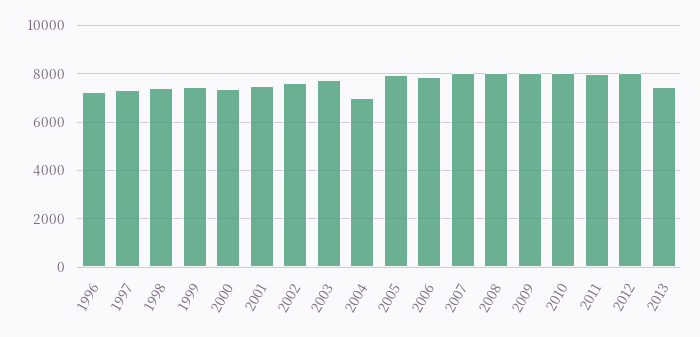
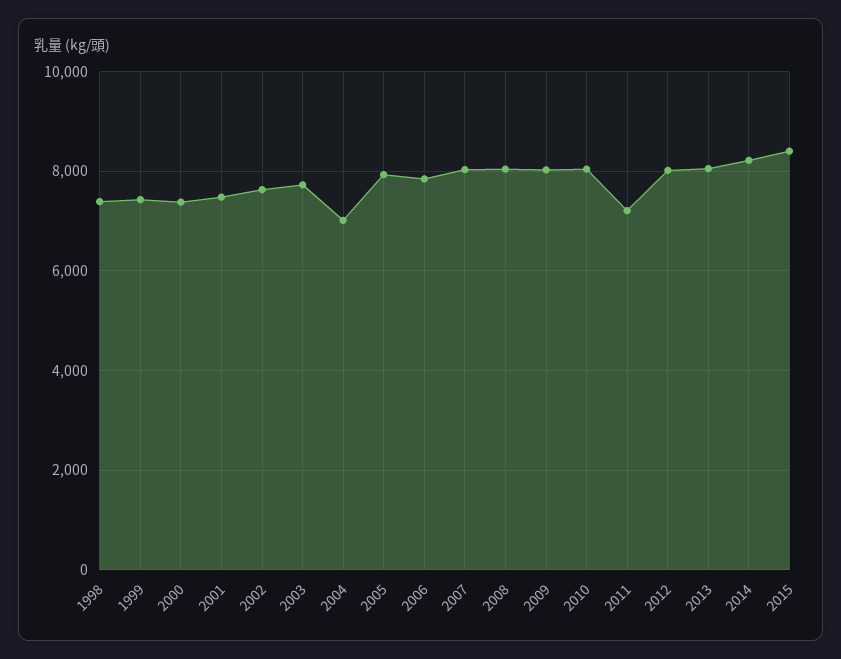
1996: 7250 -> none
1997: 7250 -> none
2011: 8000 -> 7200
2013: 7500 -> 8000
2014: none -> 8200
2015: none -> 8400

